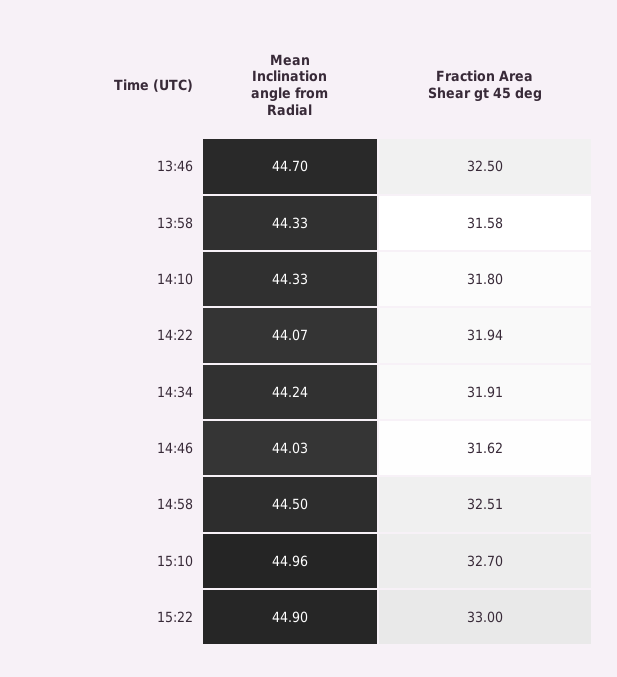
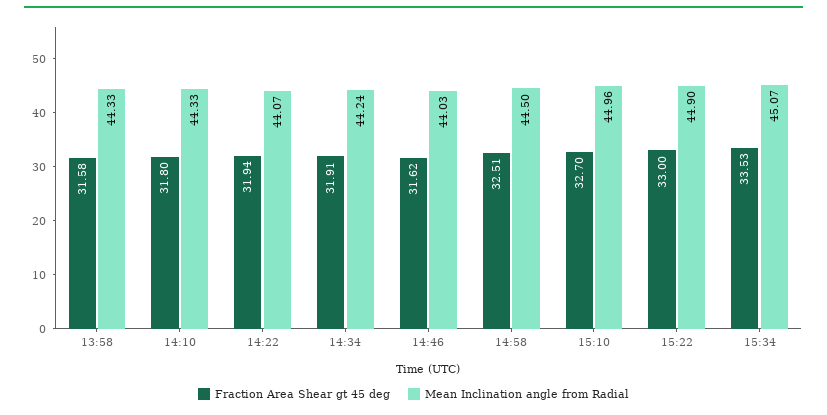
Mean Inclination angle from Radial, 13:46: 44.7 -> none
Fraction Area Shear gt 45 deg, 13:46: 32.5 -> none
Fraction Area Shear gt 45 deg, 15:34: none -> 33.53
Mean Inclination angle from Radial, 15:34: none -> 45.07

